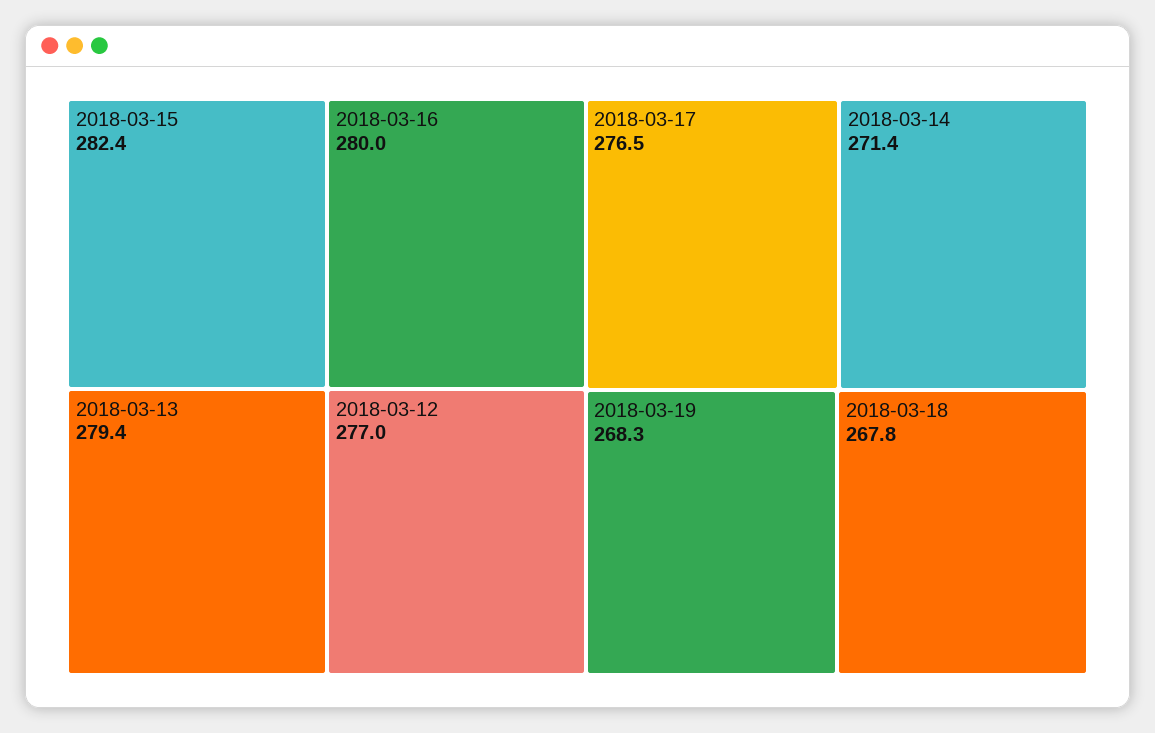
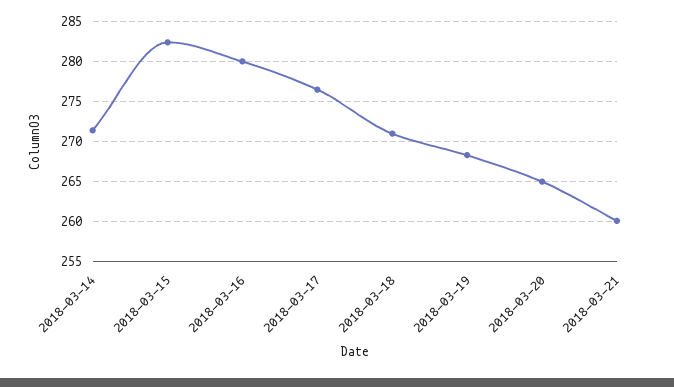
2018-03-13: 279.4 -> none
2018-03-12: 277 -> none
2018-03-18: 267.8 -> 271
2018-03-20: none -> 265
2018-03-21: none -> 260

